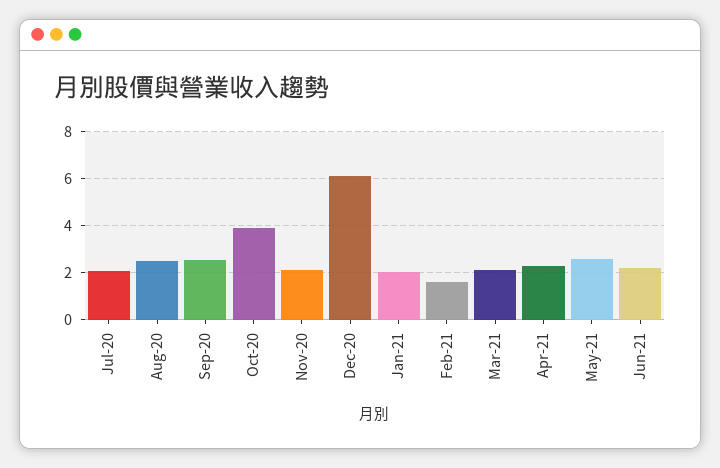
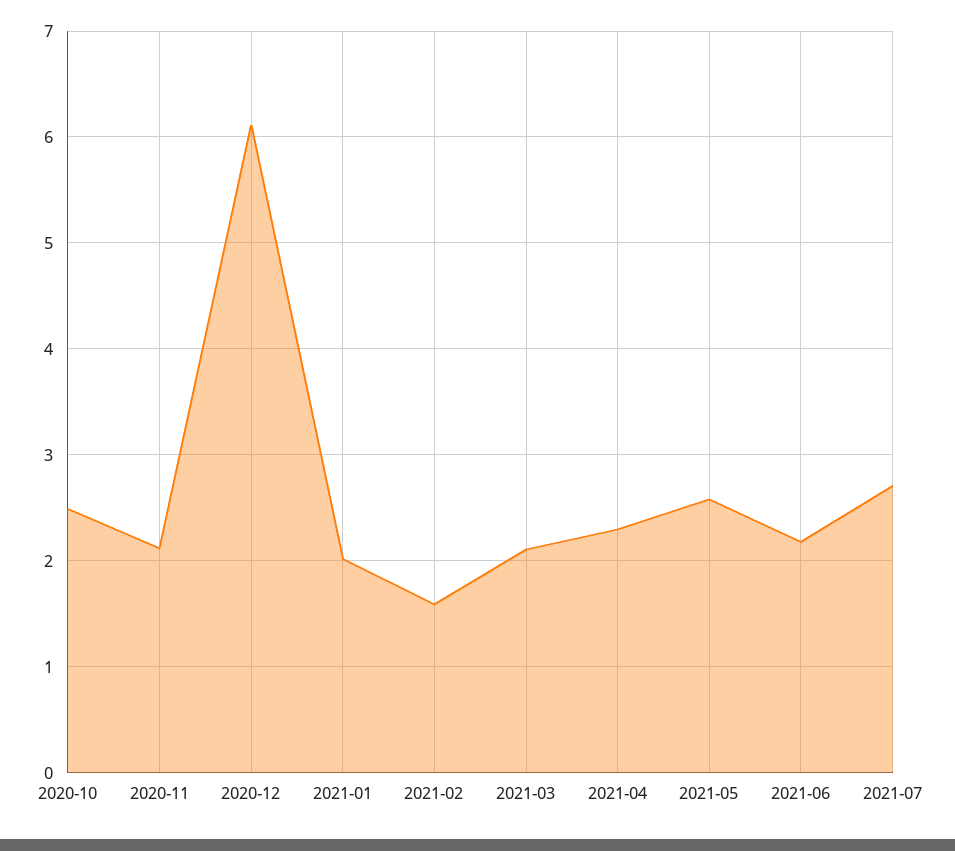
Jul-20: 2 -> none
Aug-20: 2.5 -> none
Sep-20: 2.5 -> none
Oct-20: 4 -> 2.5
2021-07: none -> 2.7

